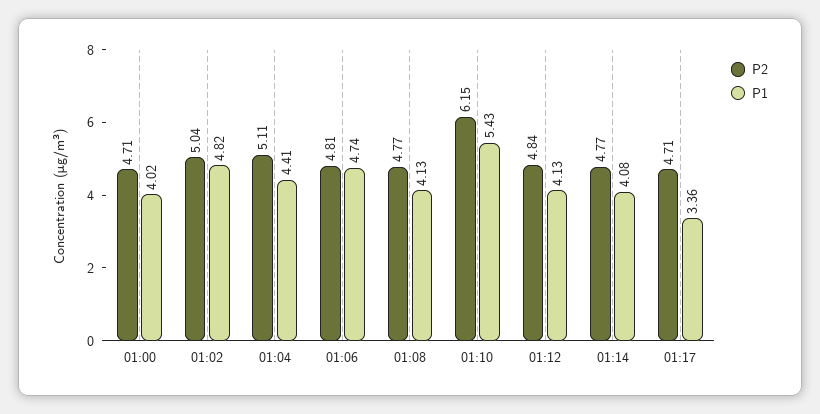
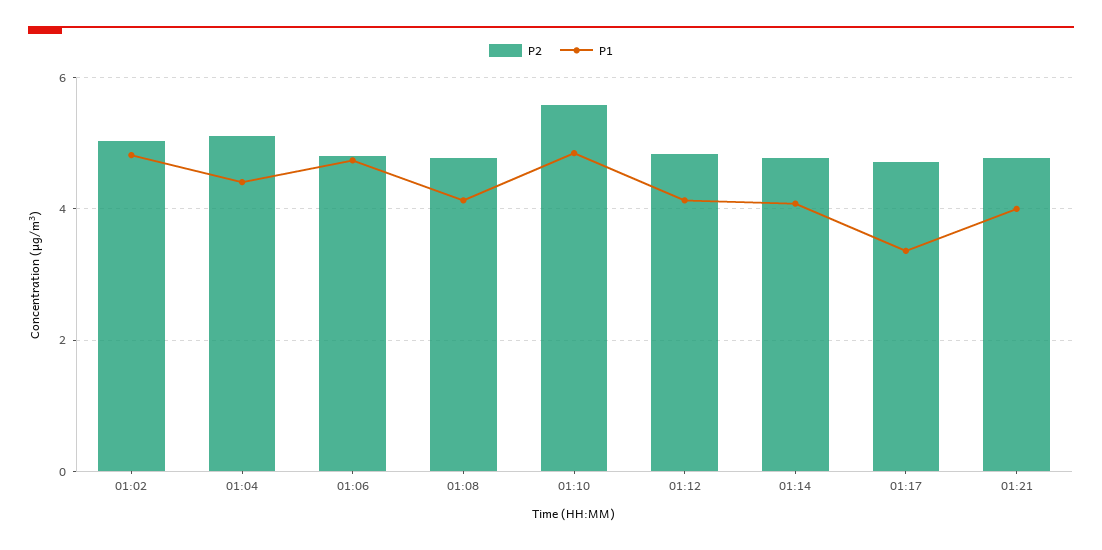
P2, 01:00: 4.71 -> none
P1, 01:00: 4.02 -> none
P2, 01:10: 6.15 -> 5.6
P1, 01:10: 5.43 -> 4.8
P2, 01:21: none -> 4.8
P1, 01:21: none -> 4

